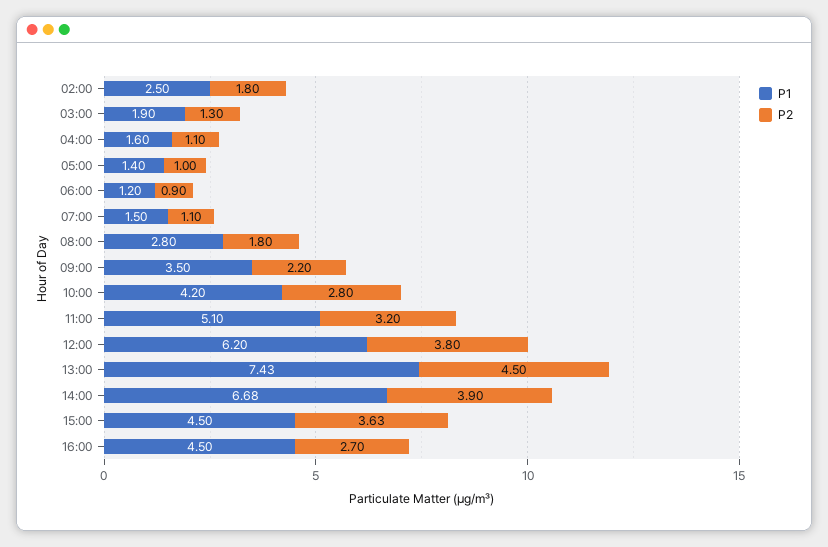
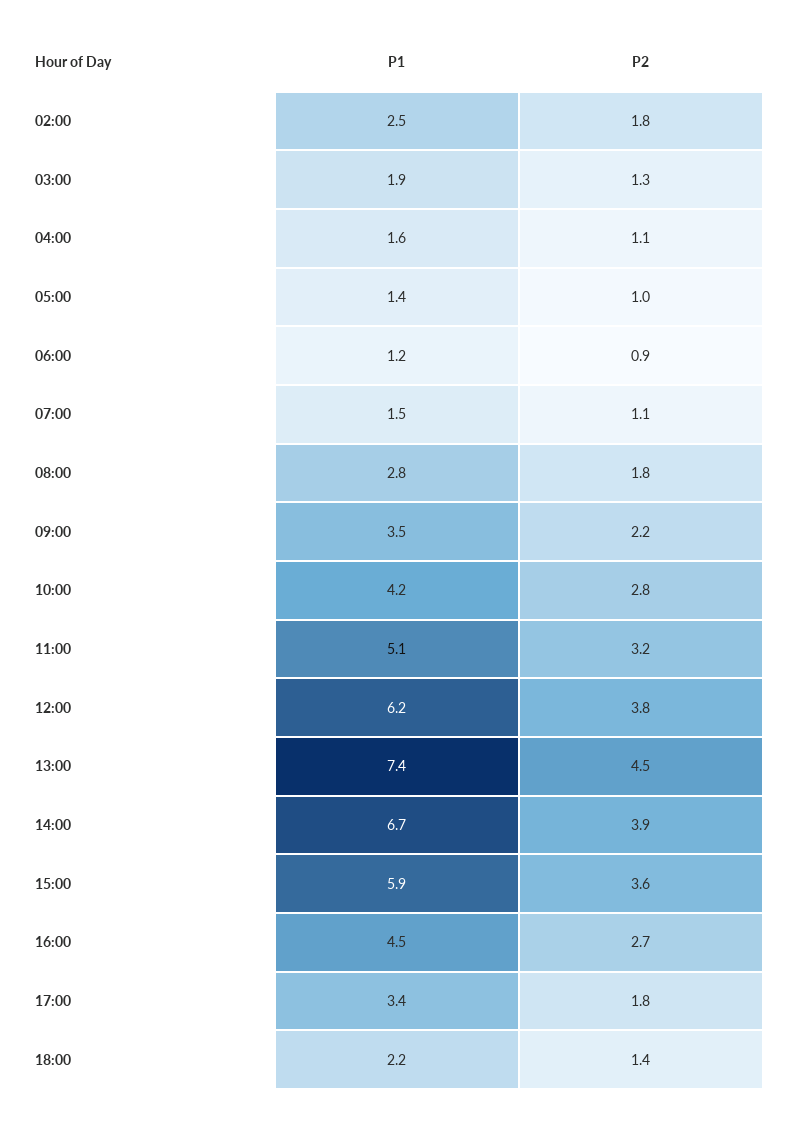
P1, 15:00: 4.5 -> 5.9
P1, 17:00: none -> 3.4
P2, 17:00: none -> 1.8
P1, 18:00: none -> 2.2
P2, 18:00: none -> 1.4

